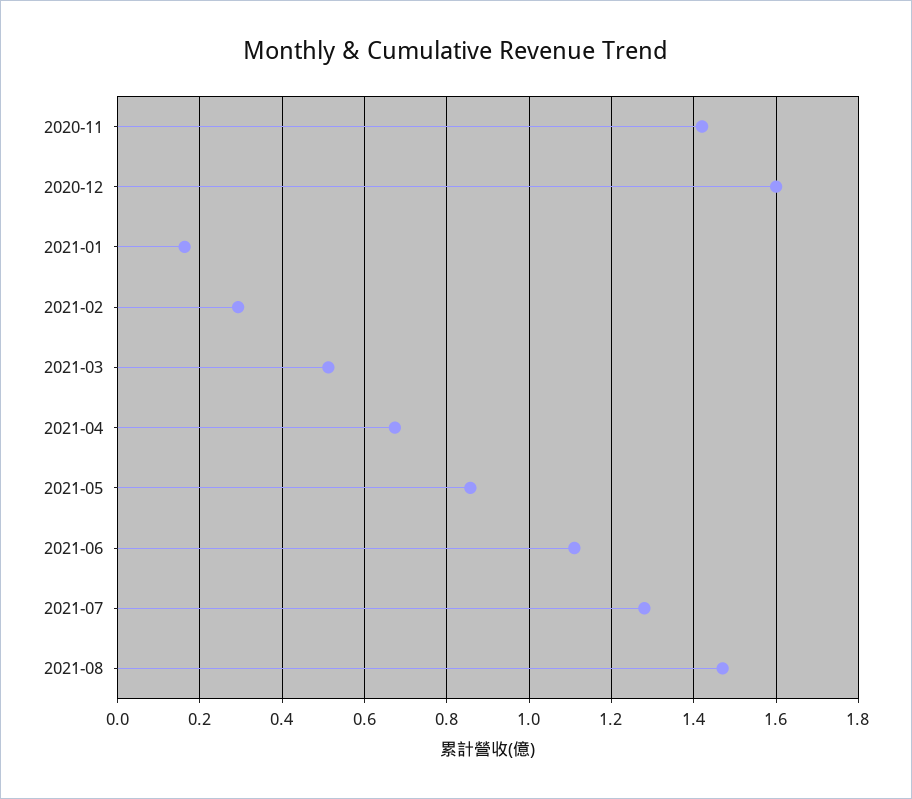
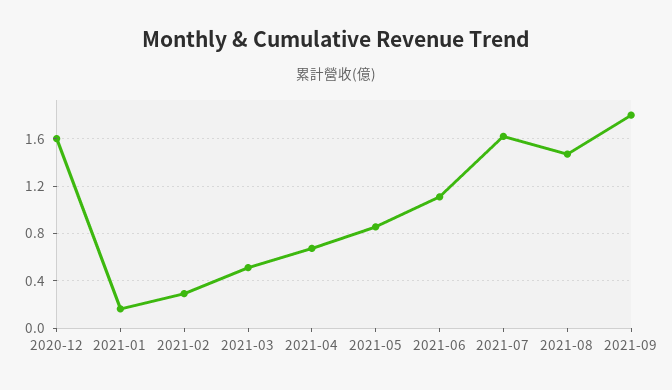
2020-11: 1.42 -> none
2021-07: 1.28 -> 1.6
2021-09: none -> 1.8

